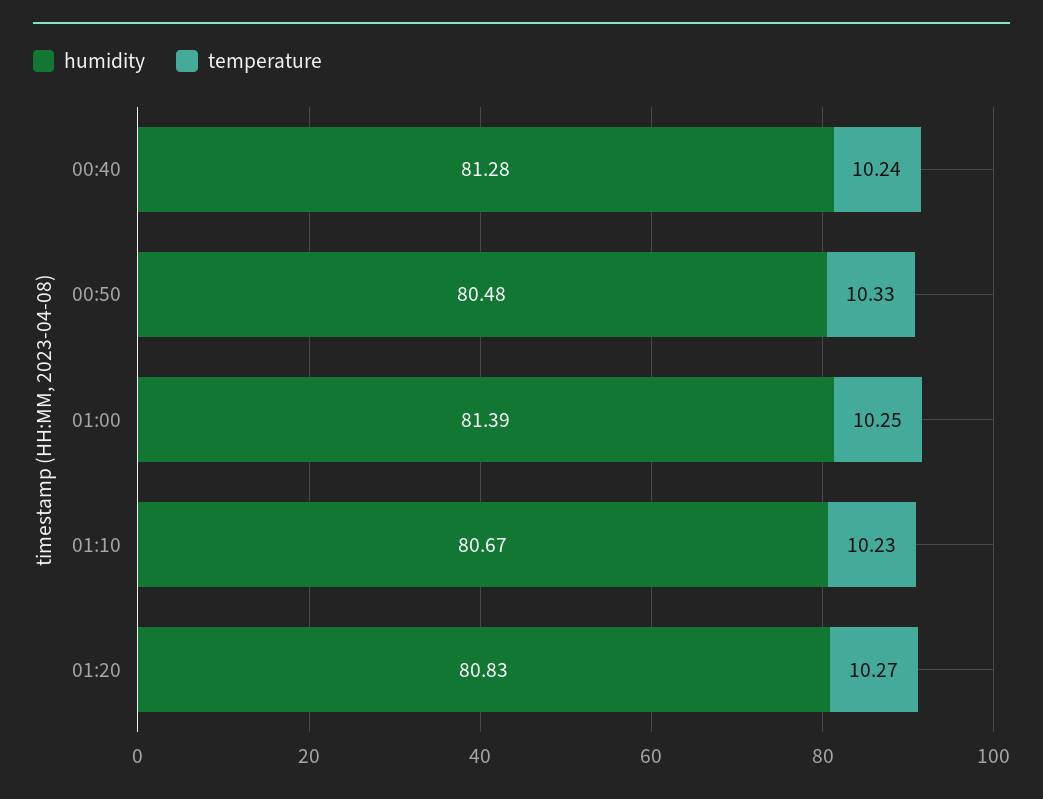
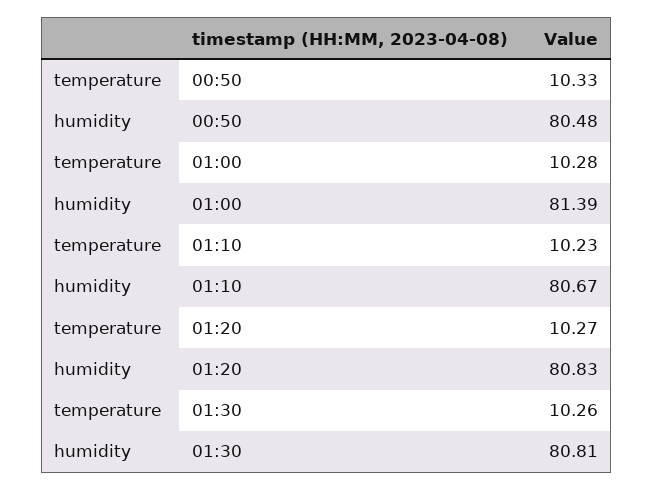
humidity, 00:40: 81.28 -> none
temperature, 00:40: 10.24 -> none
temperature, 01:00: 10.25 -> 10.28
temperature, 01:30: none -> 10.26
humidity, 01:30: none -> 80.81

